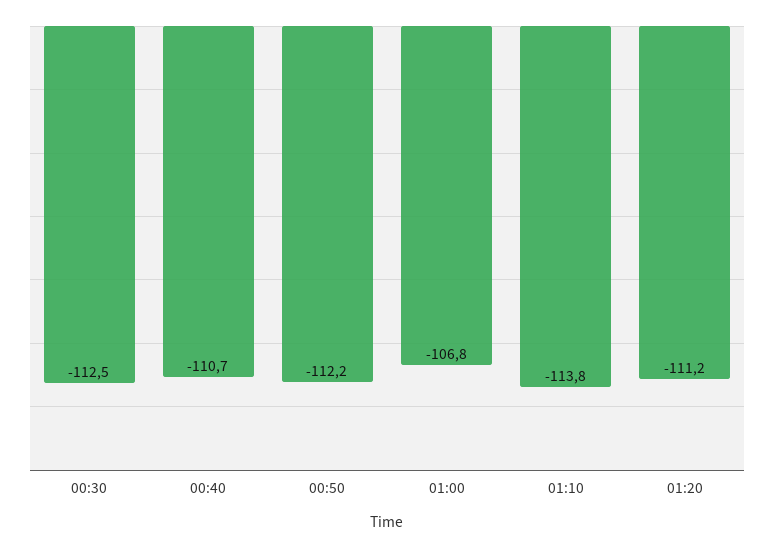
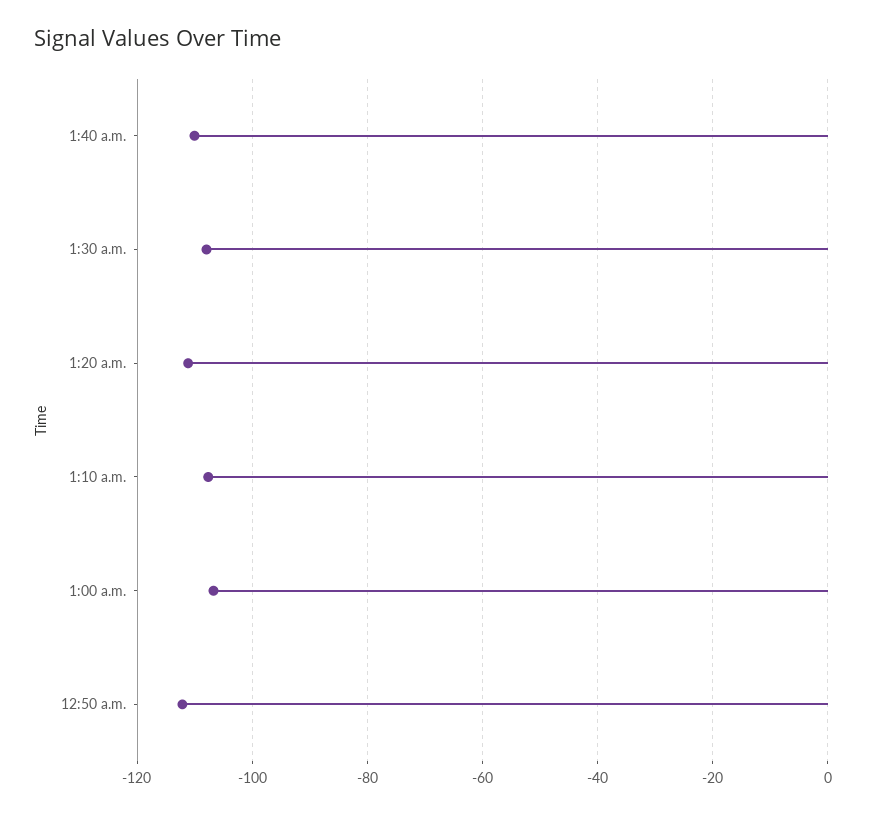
00:30: -112.5 -> none
00:40: -110.7 -> none
01:10: -113.8 -> -108
1:40 a.m.: none -> -110
1:30 a.m.: none -> -108

